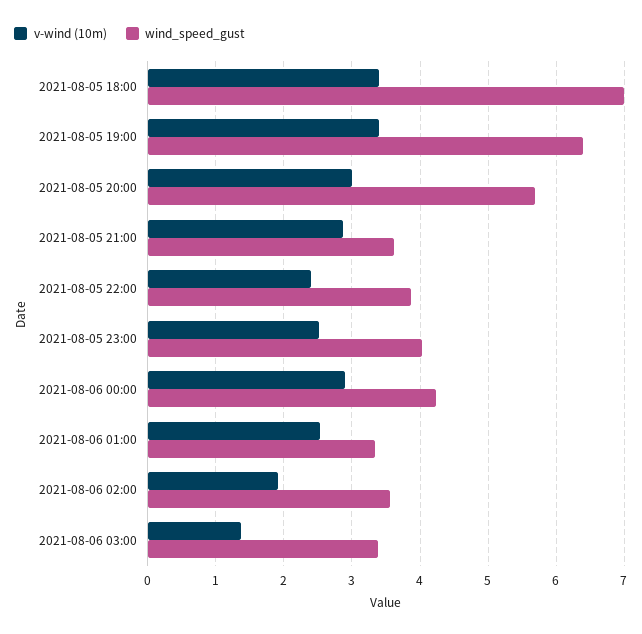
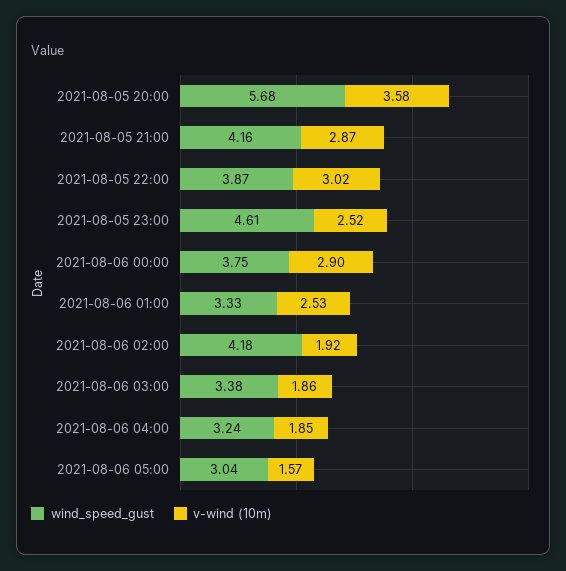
v-wind (10m), 2021-08-05 18:00: 3.4 -> none
wind_speed_gust, 2021-08-05 18:00: 7 -> none
v-wind (10m), 2021-08-05 19:00: 3.4 -> none
wind_speed_gust, 2021-08-05 19:00: 6.4 -> none
v-wind (10m), 2021-08-05 20:00: 3 -> 3.58
wind_speed_gust, 2021-08-05 21:00: 3.6 -> 4.16
v-wind (10m), 2021-08-05 22:00: 2.4 -> 3.02
wind_speed_gust, 2021-08-05 23:00: 4 -> 4.61
wind_speed_gust, 2021-08-06 00:00: 4.2 -> 3.75
wind_speed_gust, 2021-08-06 02:00: 3.6 -> 4.18
v-wind (10m), 2021-08-06 03:00: 1.4 -> 1.86
wind_speed_gust, 2021-08-06 04:00: none -> 3.24
v-wind (10m), 2021-08-06 04:00: none -> 1.85
wind_speed_gust, 2021-08-06 05:00: none -> 3.04
v-wind (10m), 2021-08-06 05:00: none -> 1.57

